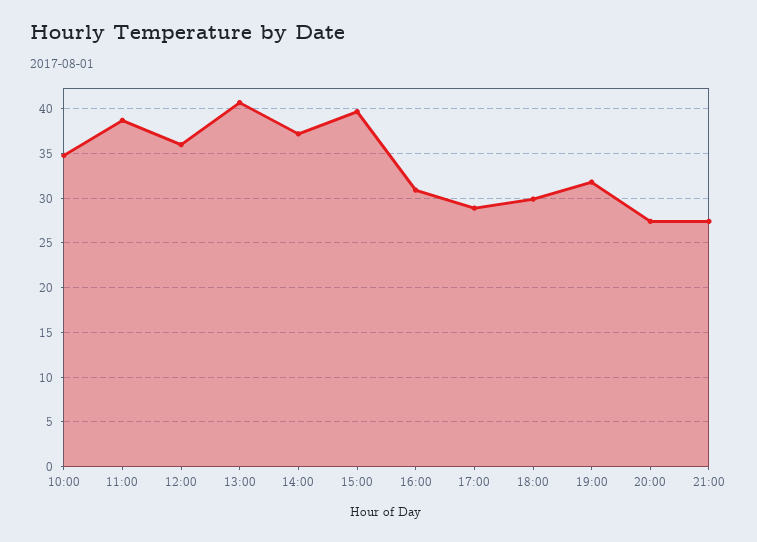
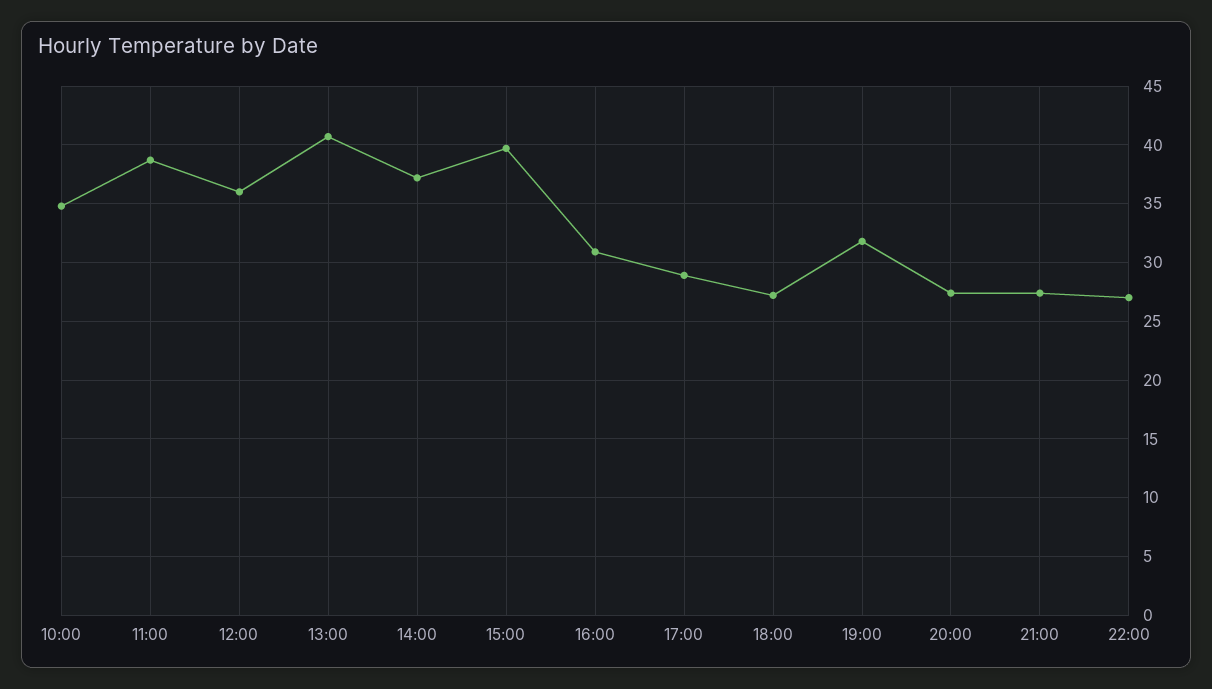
18:00: 30 -> 27
22:00: none -> 27

